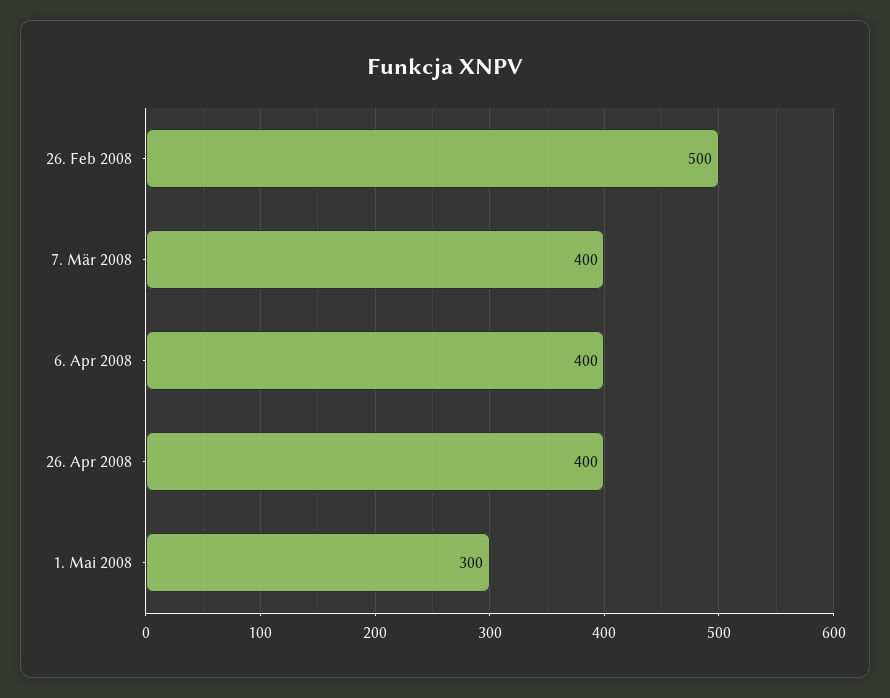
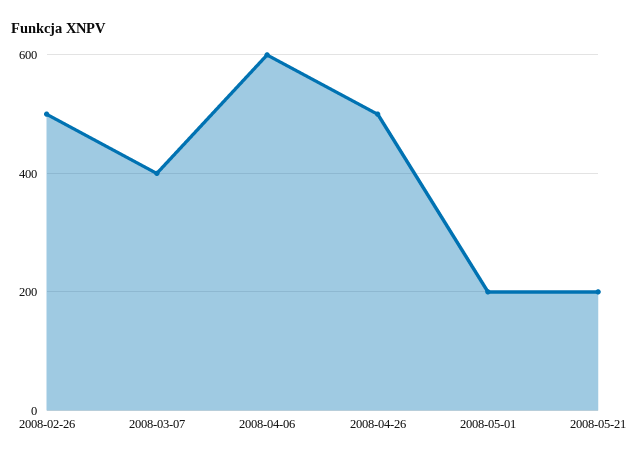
6. Apr 2008: 400 -> 600
26. Apr 2008: 400 -> 500
1. Mai 2008: 300 -> 200
2008-05-21: none -> 200

